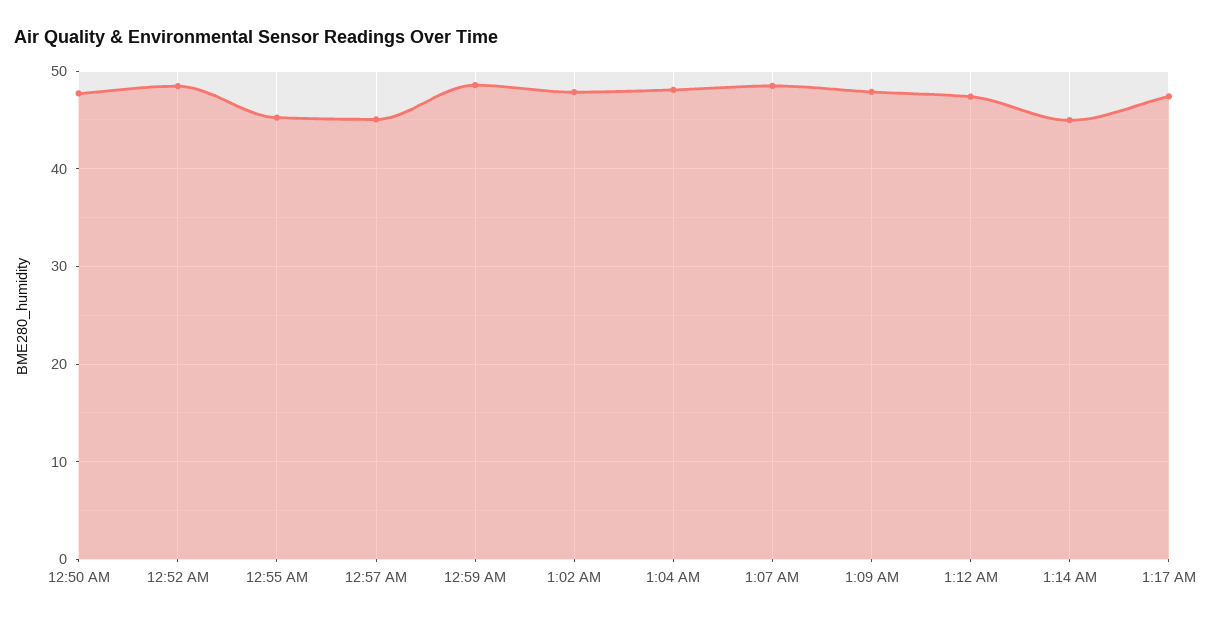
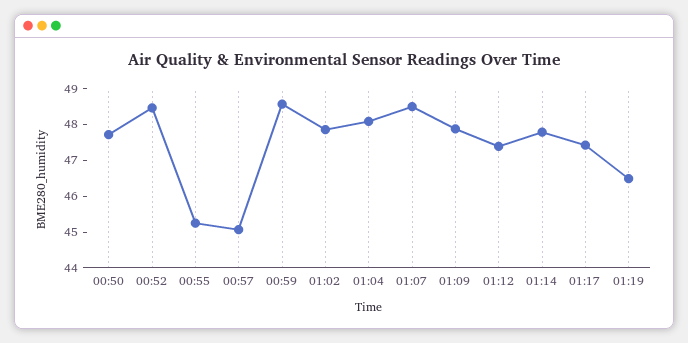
1:14 AM: 45 -> 47.75
01:19: none -> 46.5

